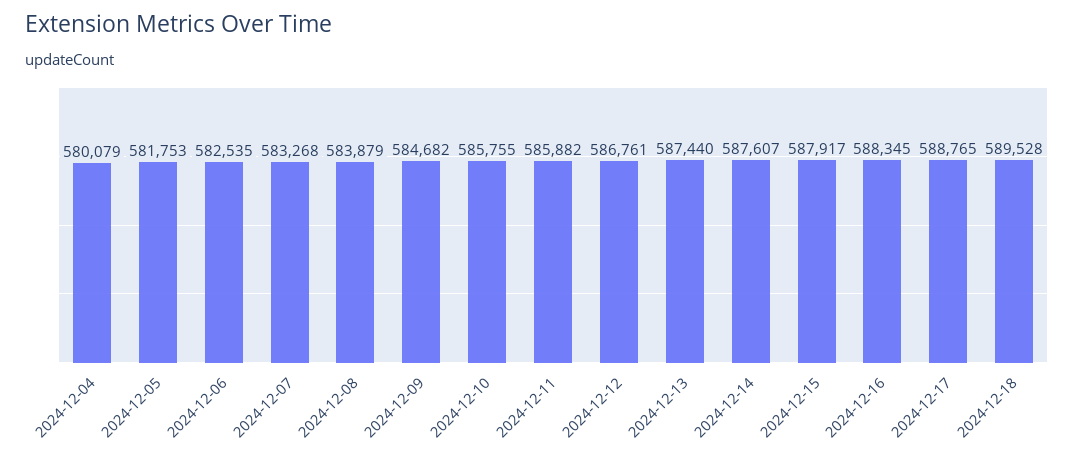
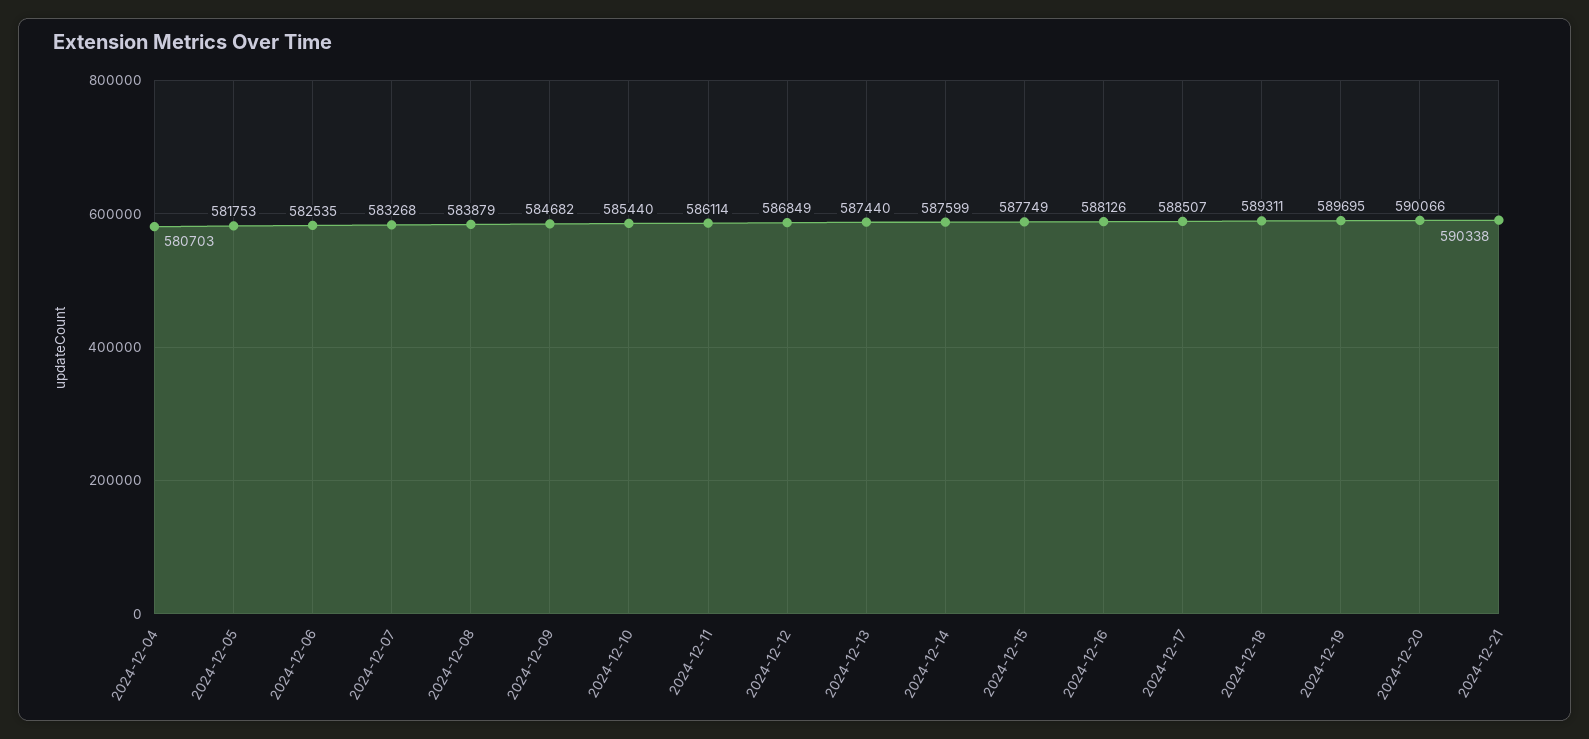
2024-12-04: 580079 -> 580703
2024-12-10: 585755 -> 585440
2024-12-11: 585882 -> 586114
2024-12-12: 586761 -> 586849
2024-12-14: 587607 -> 587599
2024-12-15: 587917 -> 587749
2024-12-16: 588345 -> 588126
2024-12-17: 588765 -> 588507
2024-12-18: 589528 -> 589311
2024-12-19: none -> 589695
2024-12-20: none -> 590066
2024-12-21: none -> 590338

